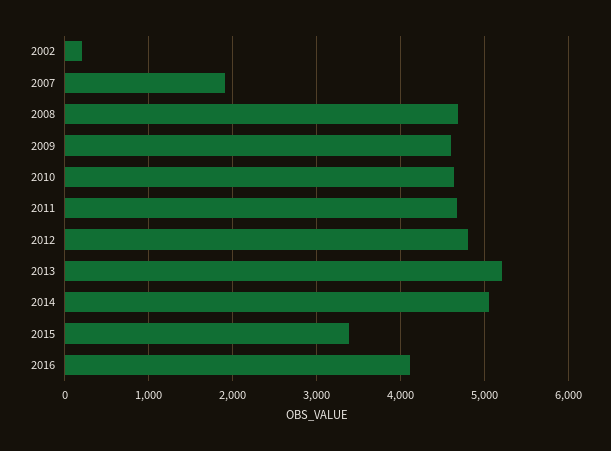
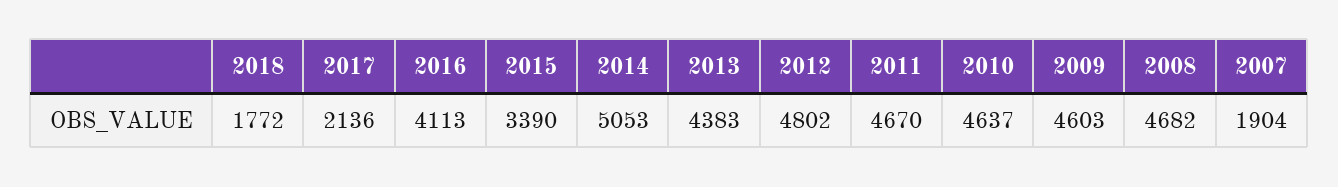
2002: 200 -> none
2013: 5200 -> 4383
2018: none -> 1772
2017: none -> 2136

